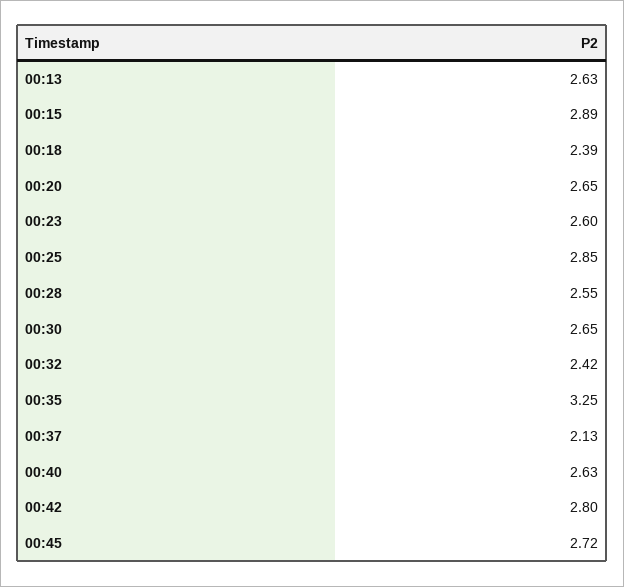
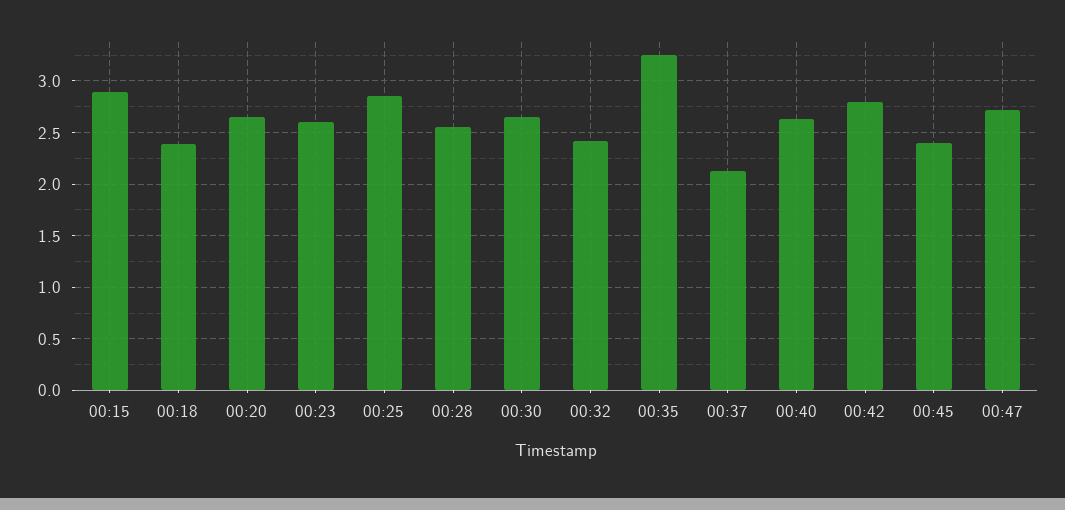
00:13: 2.63 -> none
00:45: 2.72 -> 2.4
00:47: none -> 2.7

